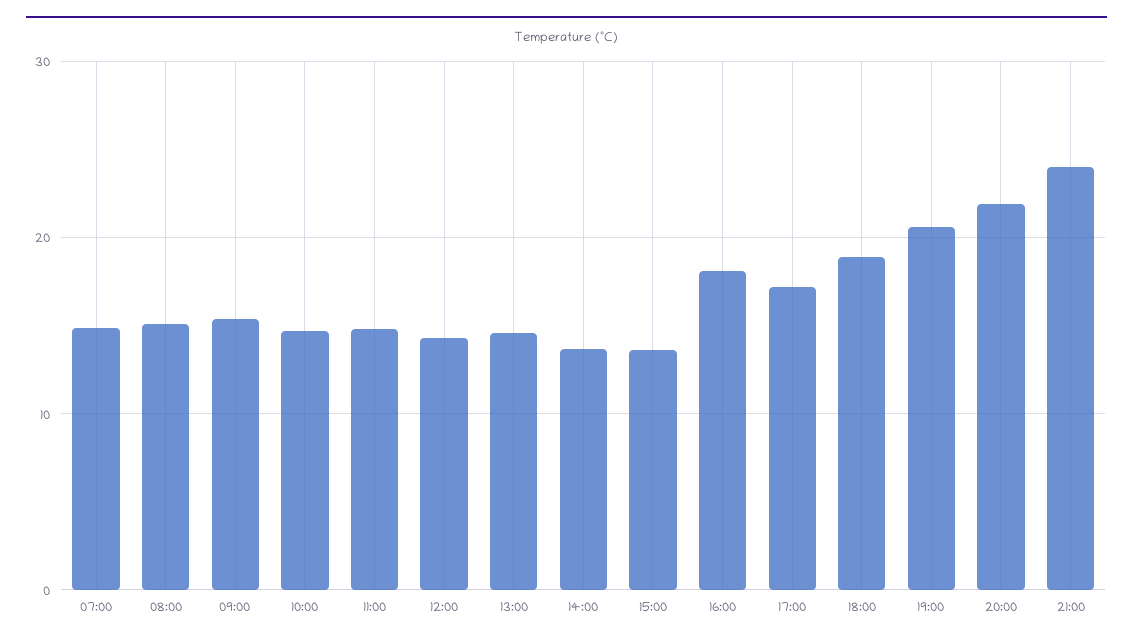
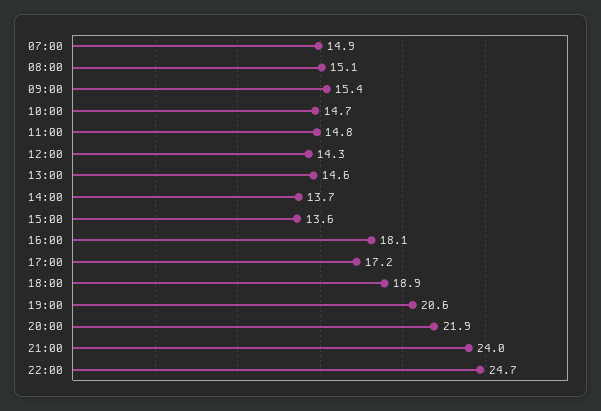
22:00: none -> 24.7

